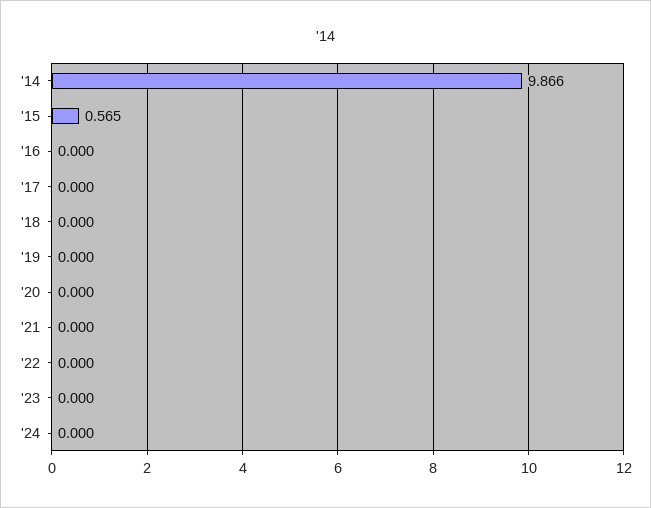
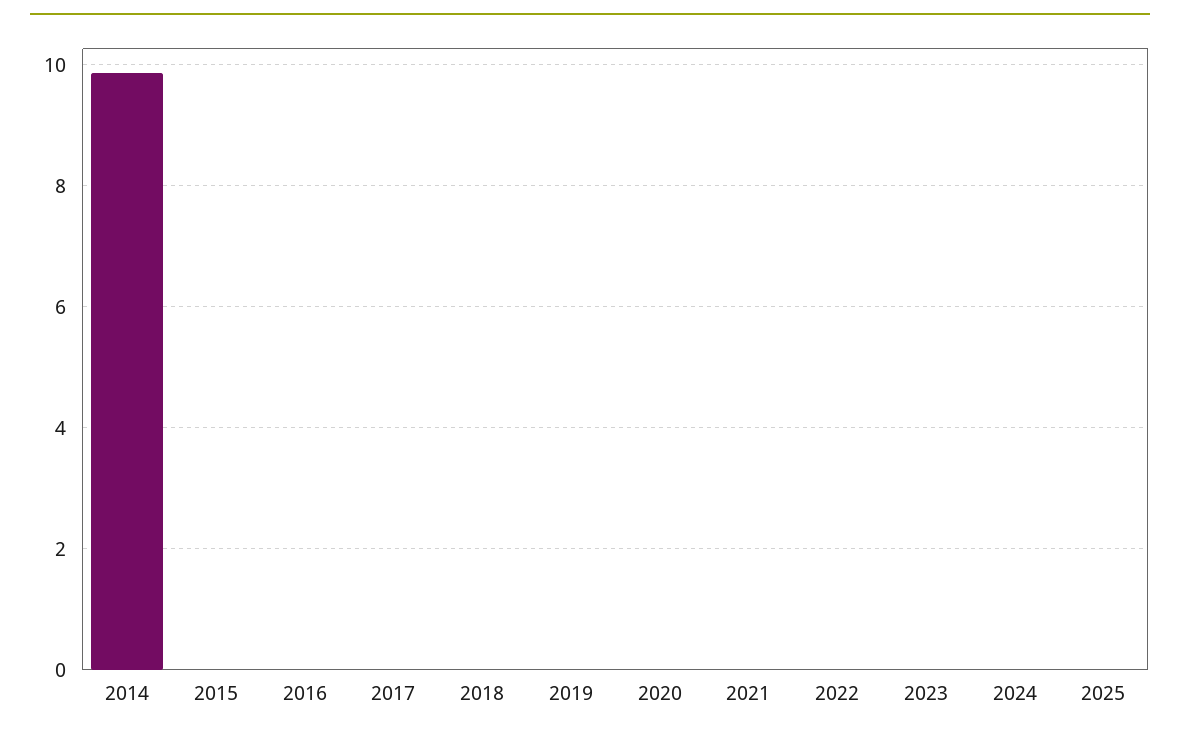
'15: 0.565 -> 0
2025: none -> 0

